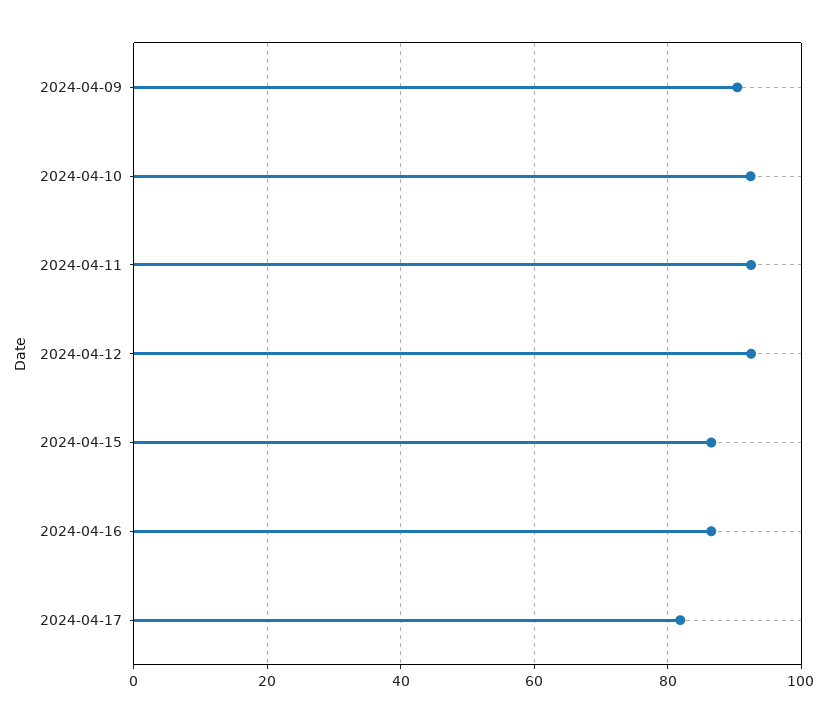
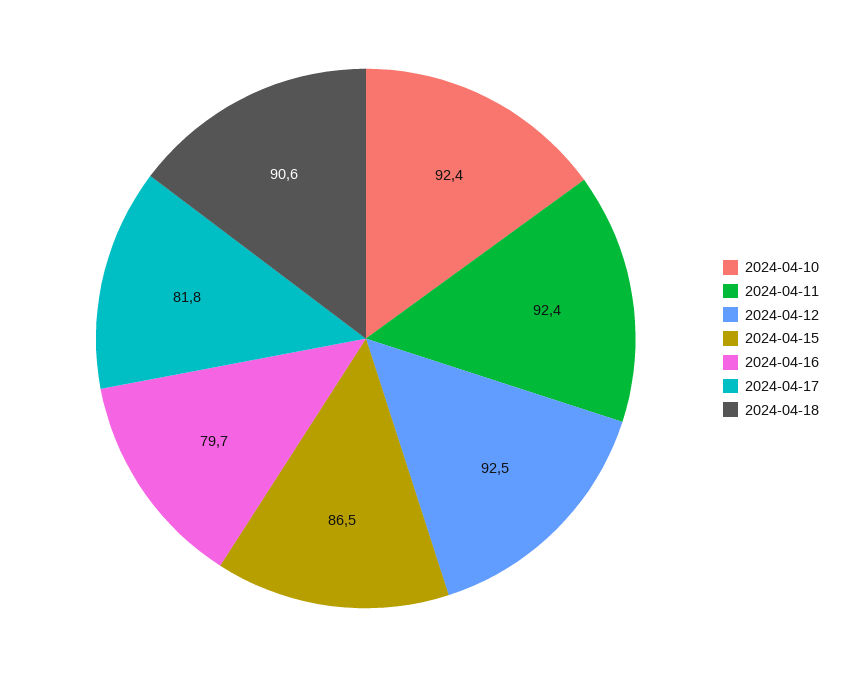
2024-04-09: 90 -> none
2024-04-16: 86 -> 79.7
2024-04-18: none -> 90.6

